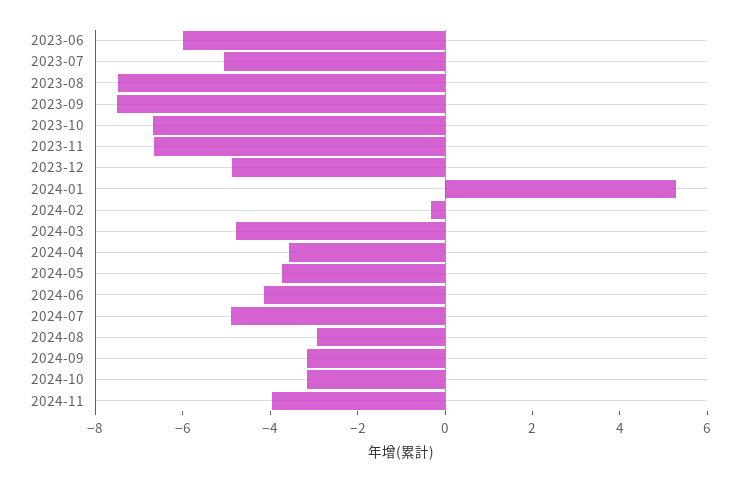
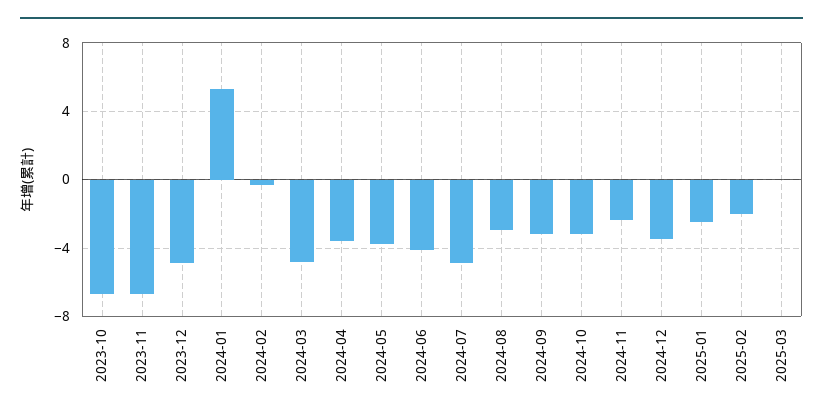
2023-06: -6 -> none
2023-07: -5 -> none
2023-08: -7.5 -> none
2023-09: -7.5 -> none
2024-11: -4 -> -2.5
2024-12: none -> -3.5
2025-01: none -> -2.5
2025-02: none -> -2
2025-03: none -> 0

